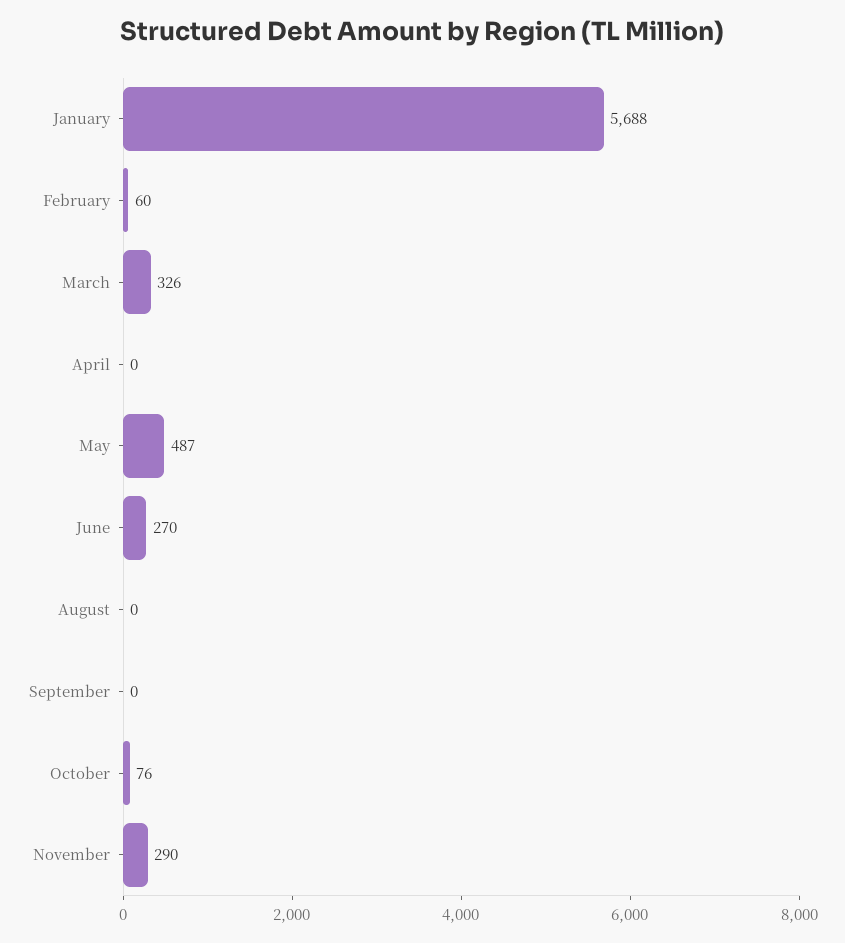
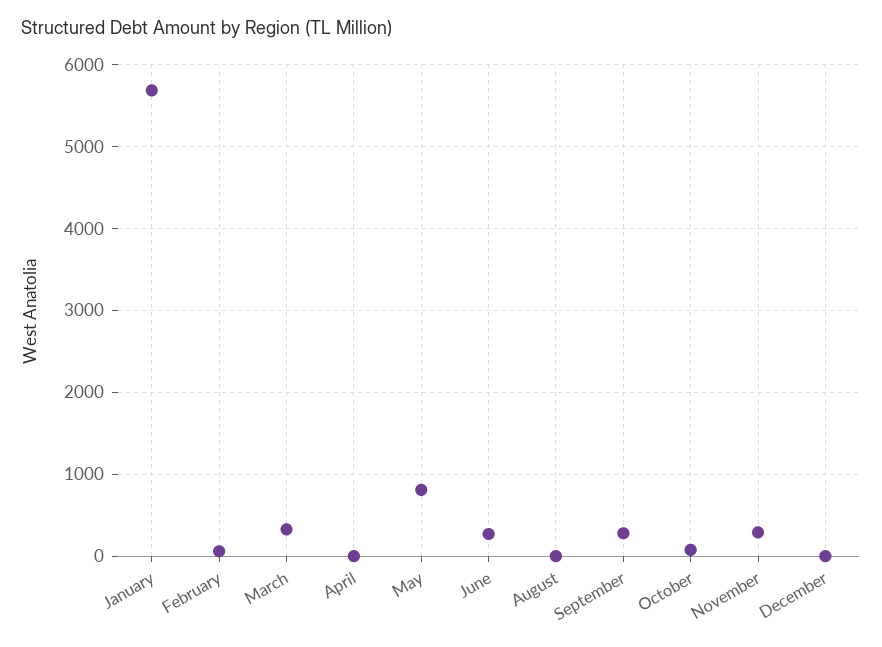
May: 487 -> 800
September: 0 -> 300
December: none -> 0

